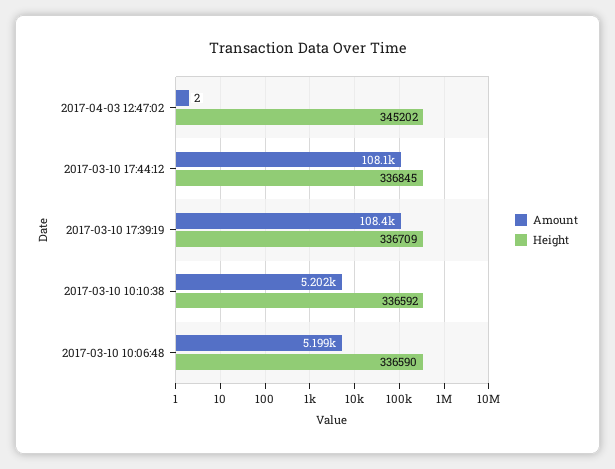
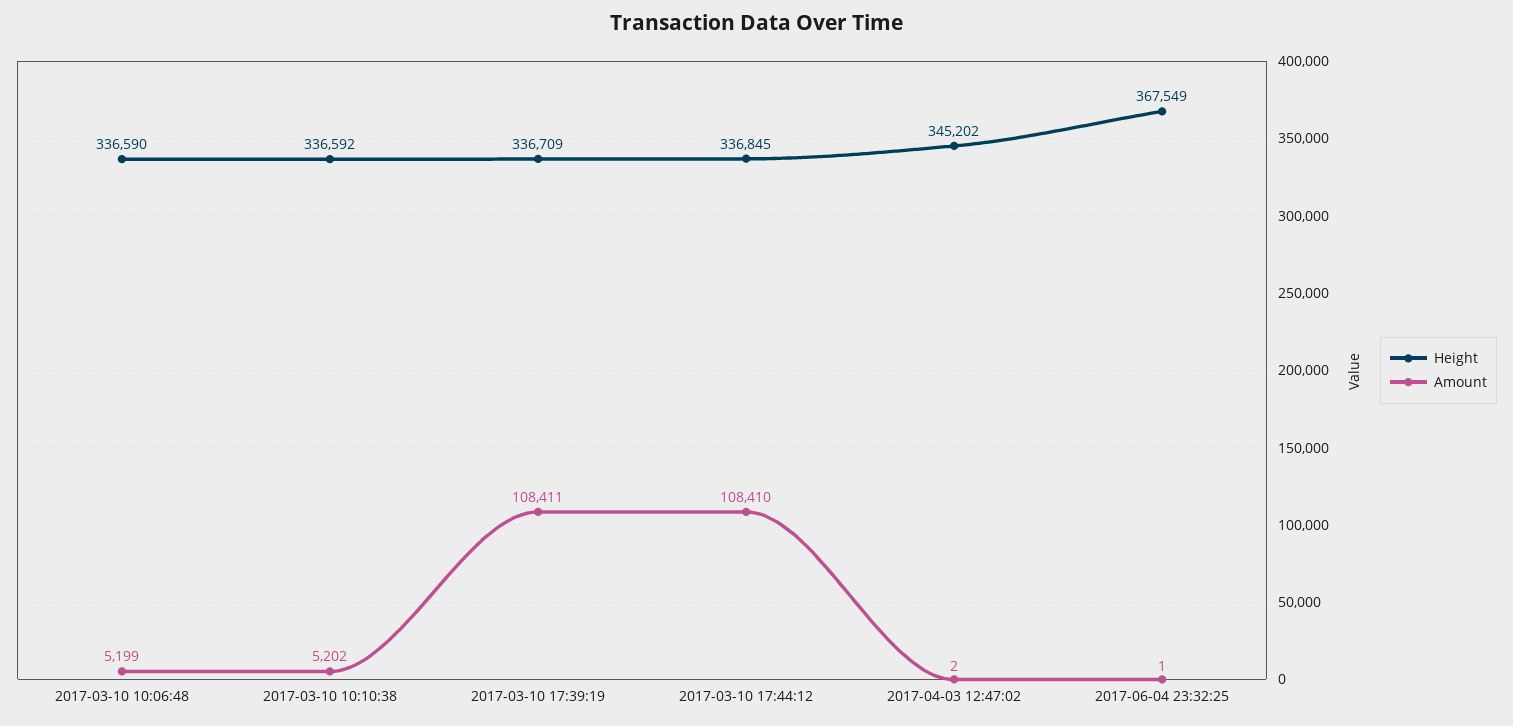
Amount, 2017-03-10 17:44:12: 108100 -> 108410
Height, 2017-06-04 23:32:25: none -> 367549
Amount, 2017-06-04 23:32:25: none -> 1

